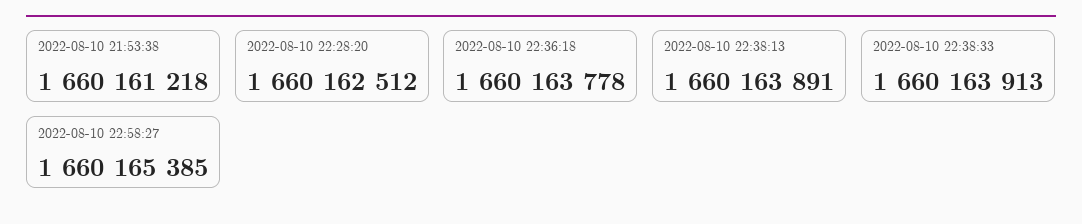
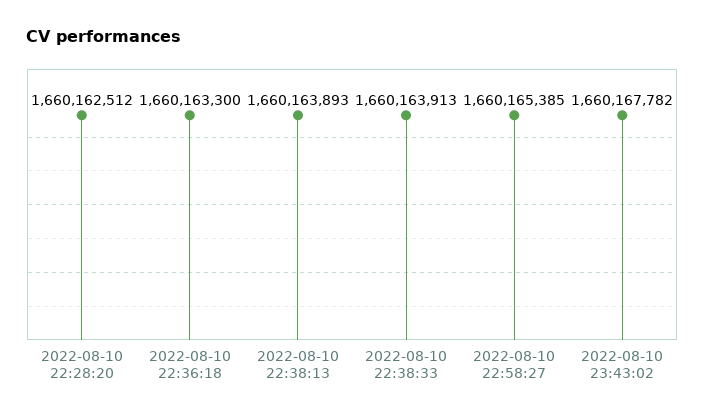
2022-08-10 21:53:38: 1660161218 -> none
2022-08-10 22:36:18: 1660163778 -> 1660163300
2022-08-10 22:38:13: 1660163891 -> 1660163893
2022-08-10 23:43:02: none -> 1660167782

